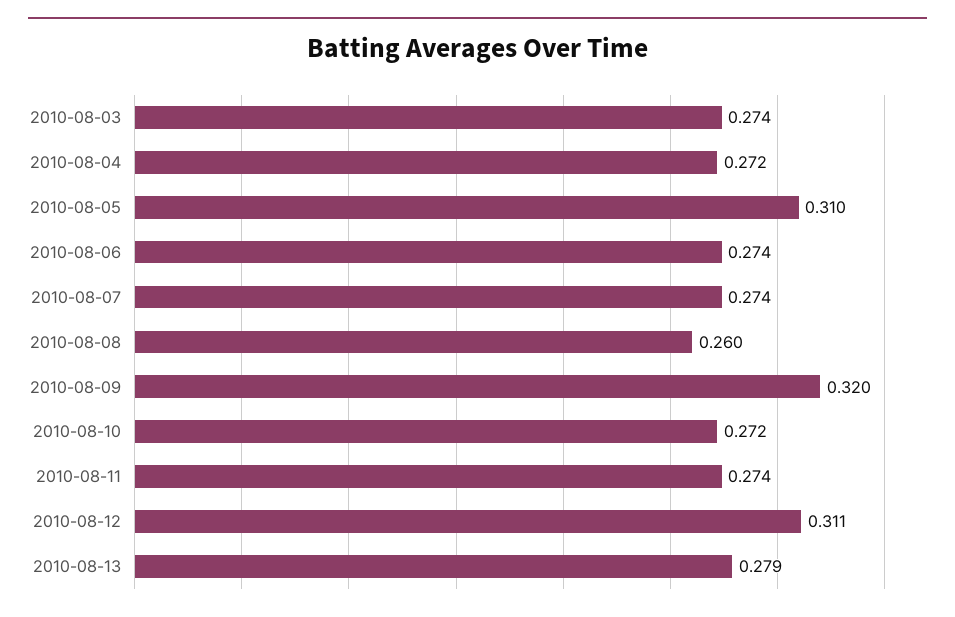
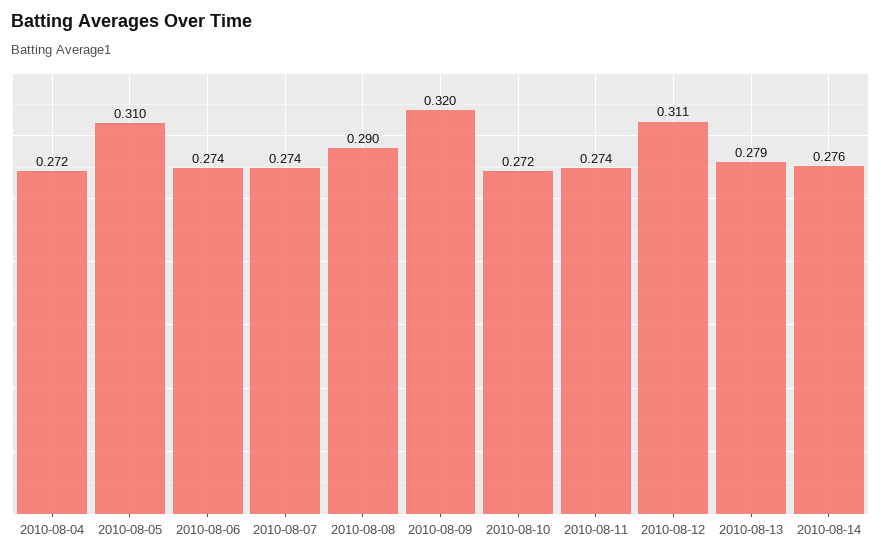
2010-08-03: 0.274 -> none
2010-08-08: 0.26 -> 0.29
2010-08-14: none -> 0.276

